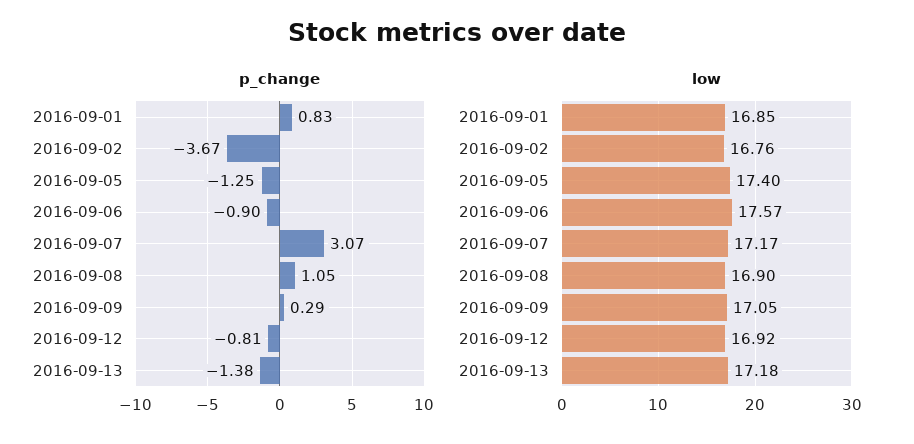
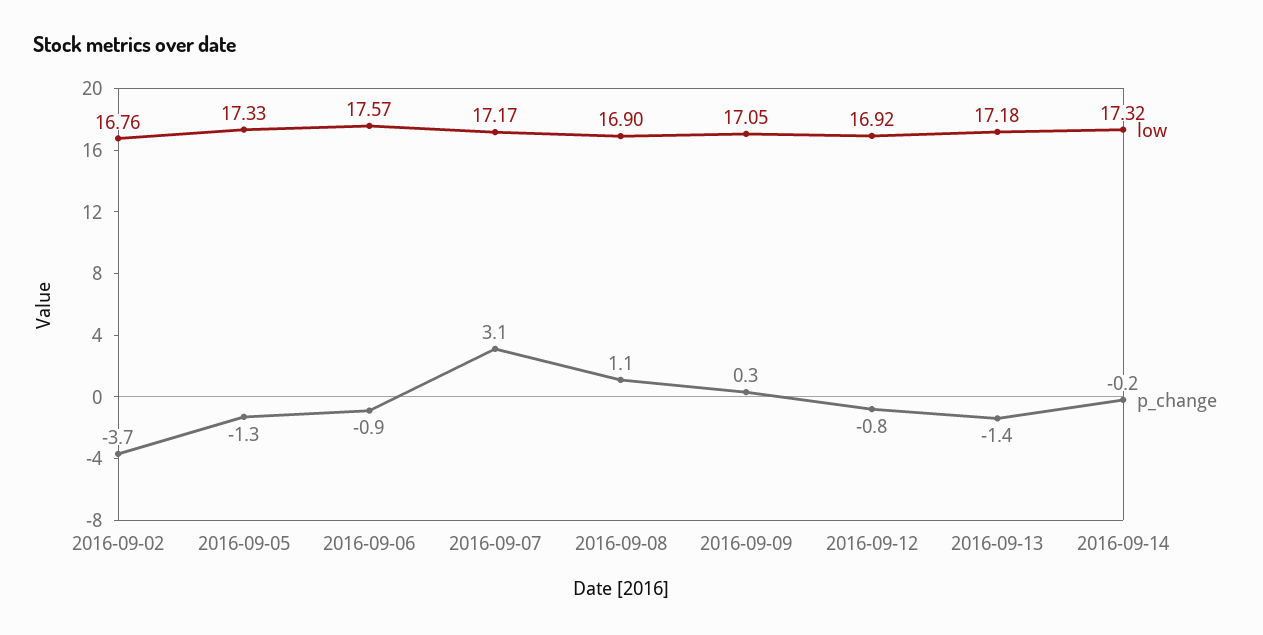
p_change, 2016-09-01: 0.83 -> none
low, 2016-09-01: 16.85 -> none
low, 2016-09-05: 17.4 -> 17.33
low, 2016-09-14: none -> 17.32
p_change, 2016-09-14: none -> -0.2

